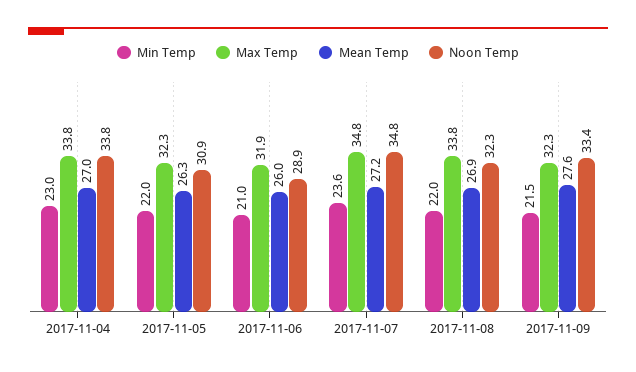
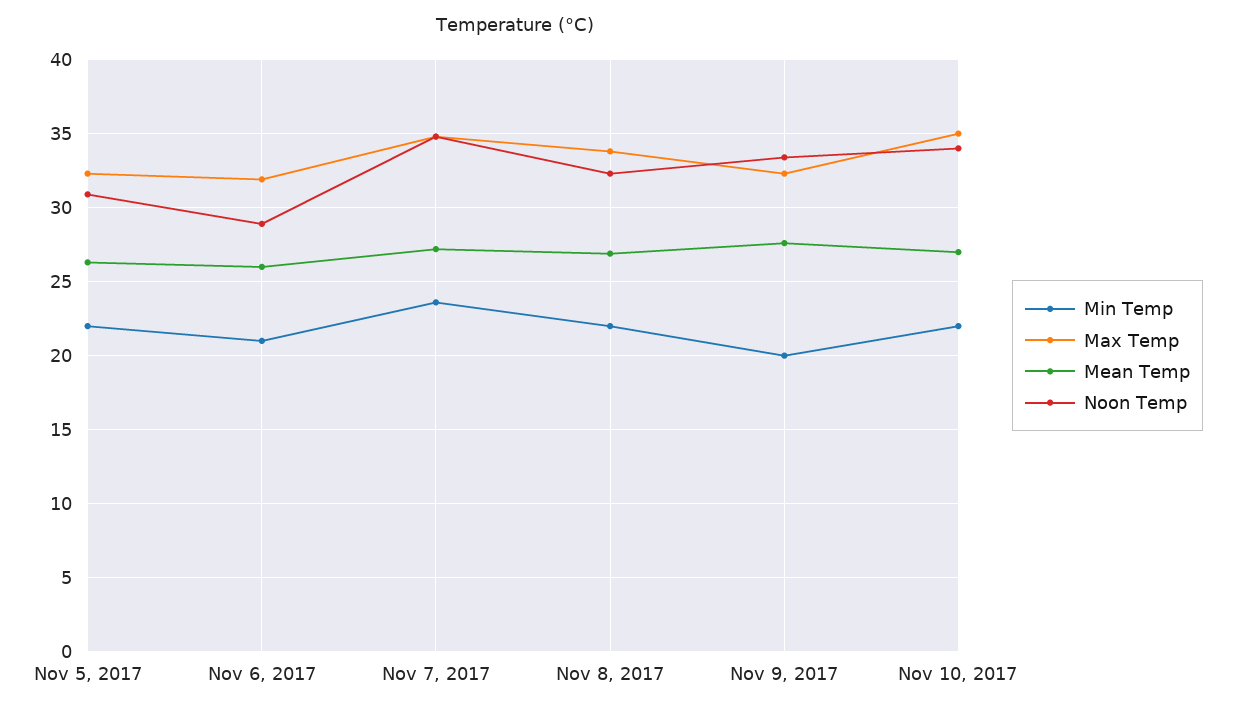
Min Temp, 2017-11-04: 23 -> none
Max Temp, 2017-11-04: 33.8 -> none
Mean Temp, 2017-11-04: 27 -> none
Noon Temp, 2017-11-04: 33.8 -> none
Min Temp, 2017-11-09: 21.5 -> 20
Min Temp, Nov 10, 2017: none -> 22
Max Temp, Nov 10, 2017: none -> 35
Mean Temp, Nov 10, 2017: none -> 27
Noon Temp, Nov 10, 2017: none -> 34

